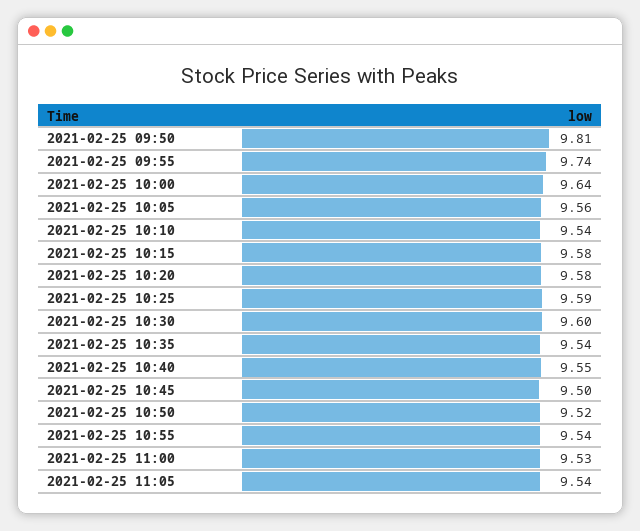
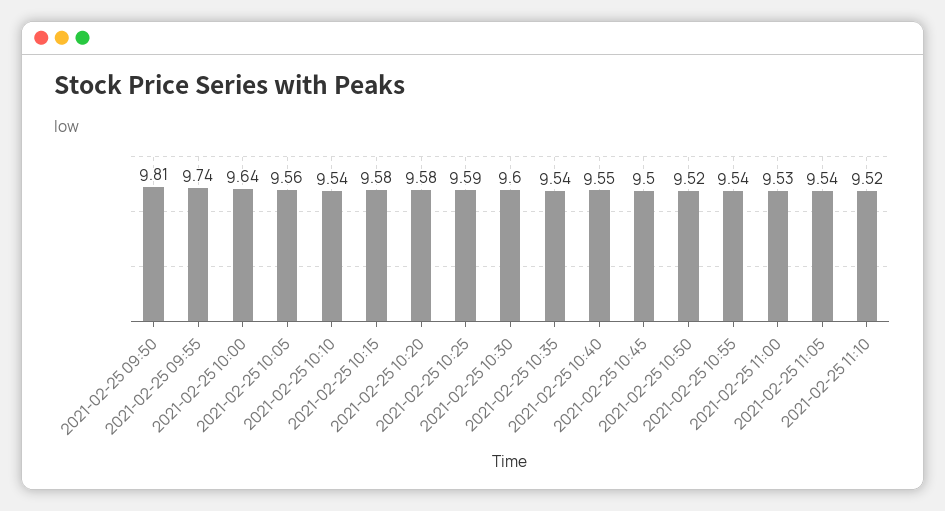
2021-02-25 11:10: none -> 9.52

